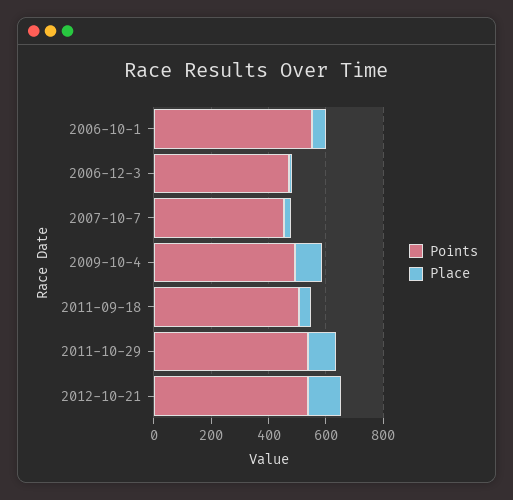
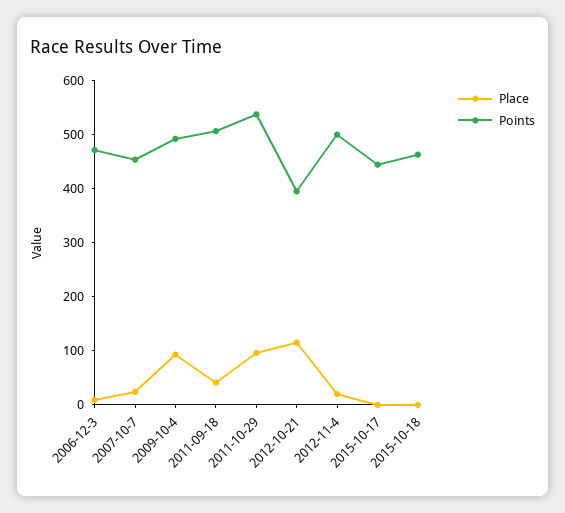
Points, 2006-10-1: 550 -> none
Place, 2006-10-1: 50 -> none
Points, 2012-10-21: 550 -> 400
Place, 2012-11-4: none -> 20
Points, 2012-11-4: none -> 500
Place, 2015-10-17: none -> 0
Points, 2015-10-17: none -> 440
Place, 2015-10-18: none -> 0
Points, 2015-10-18: none -> 460

